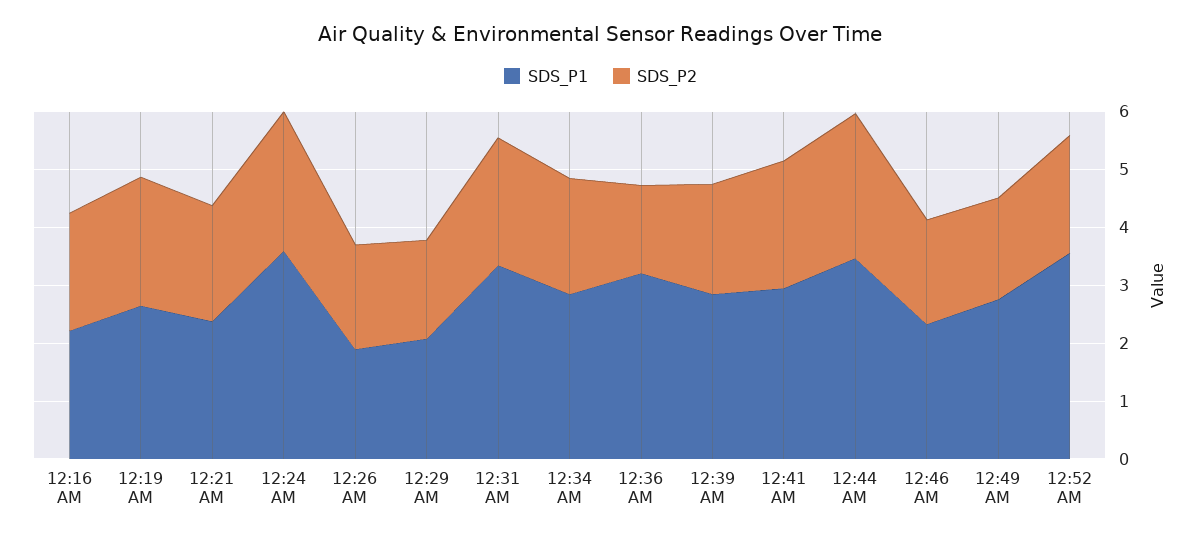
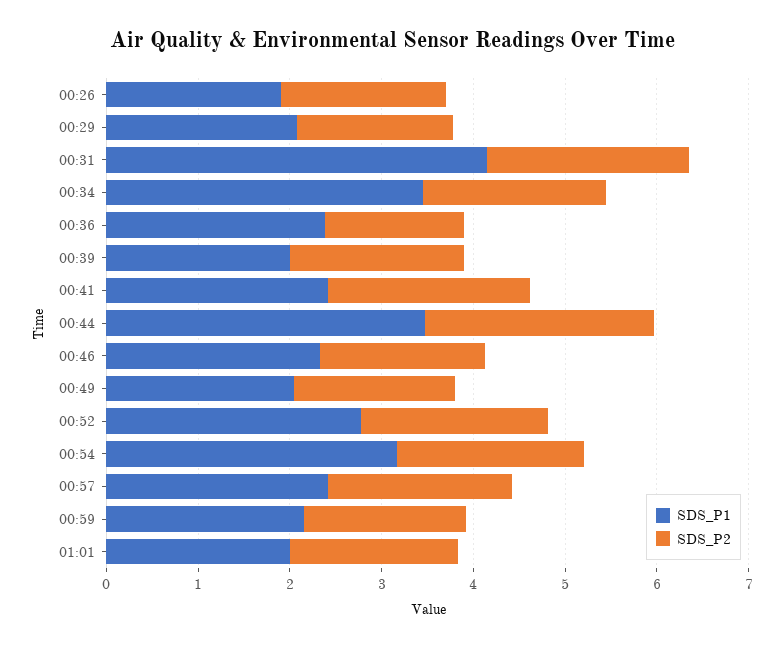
SDS_P1, 12:16 AM: 2.2 -> none
SDS_P2, 12:16 AM: 2 -> none
SDS_P1, 12:19 AM: 2.6 -> none
SDS_P2, 12:19 AM: 2.2 -> none
SDS_P1, 12:21 AM: 2.4 -> none
SDS_P2, 12:21 AM: 2 -> none
SDS_P1, 12:24 AM: 3.6 -> none
SDS_P2, 12:24 AM: 2.4 -> none
SDS_P1, 12:31 AM: 3.4 -> 4.2
SDS_P1, 12:34 AM: 2.8 -> 3.4
SDS_P1, 12:36 AM: 3.2 -> 2.4
SDS_P1, 12:39 AM: 2.8 -> 2
SDS_P1, 12:41 AM: 3 -> 2.4
SDS_P1, 12:49 AM: 2.8 -> 2
SDS_P1, 12:52 AM: 3.6 -> 2.8
SDS_P1, 00:54: none -> 3.2
SDS_P2, 00:54: none -> 2
SDS_P1, 00:57: none -> 2.4
SDS_P2, 00:57: none -> 2
SDS_P1, 00:59: none -> 2.2
SDS_P2, 00:59: none -> 1.8
SDS_P1, 01:01: none -> 2
SDS_P2, 01:01: none -> 1.8

